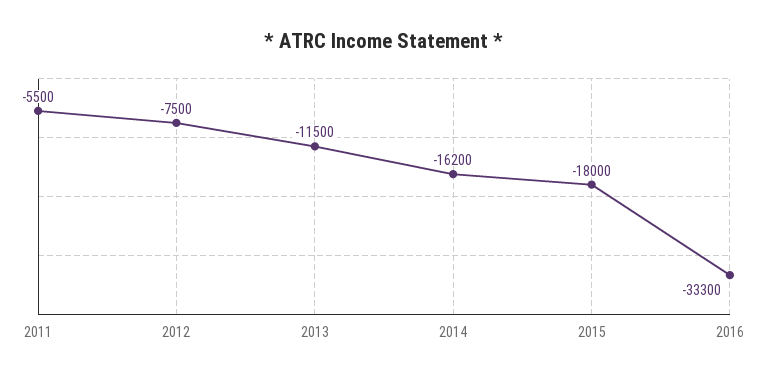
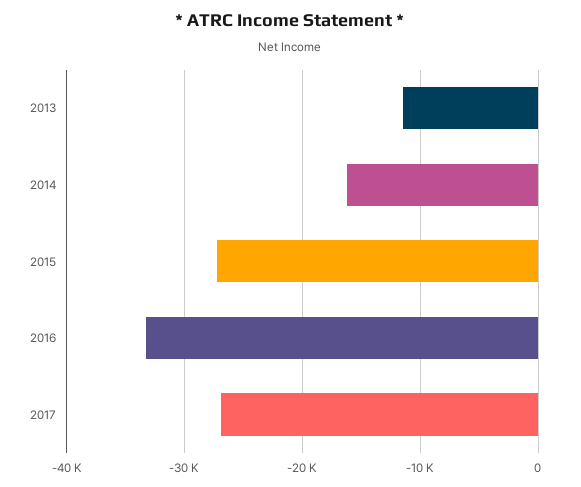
2011: -5500 -> none
2012: -7500 -> none
2015: -18000 -> -27000
2017: none -> -27000

